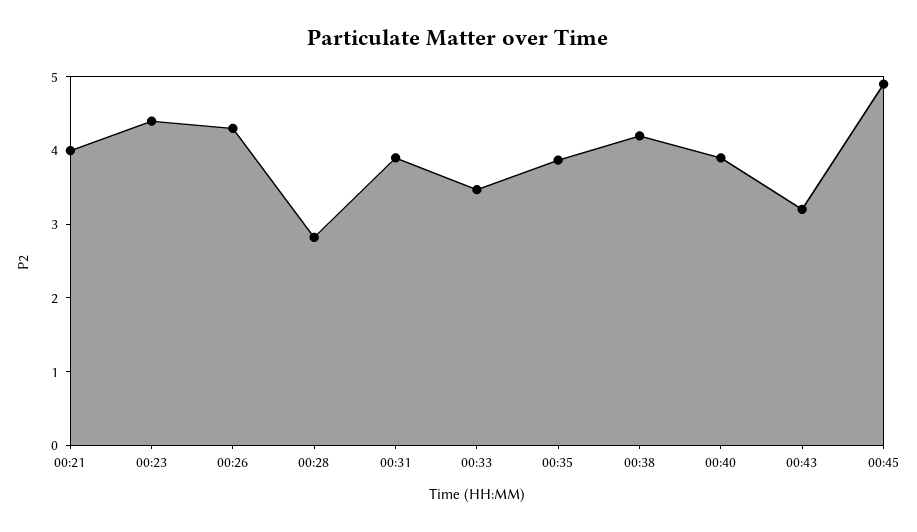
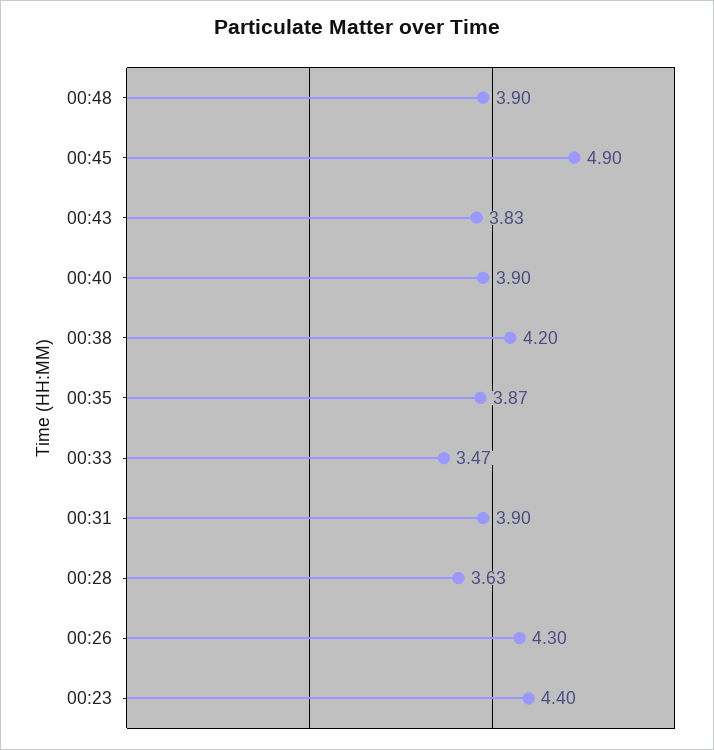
00:21: 4 -> none
00:28: 2.8 -> 3.63
00:43: 3.2 -> 3.83
00:48: none -> 3.9

